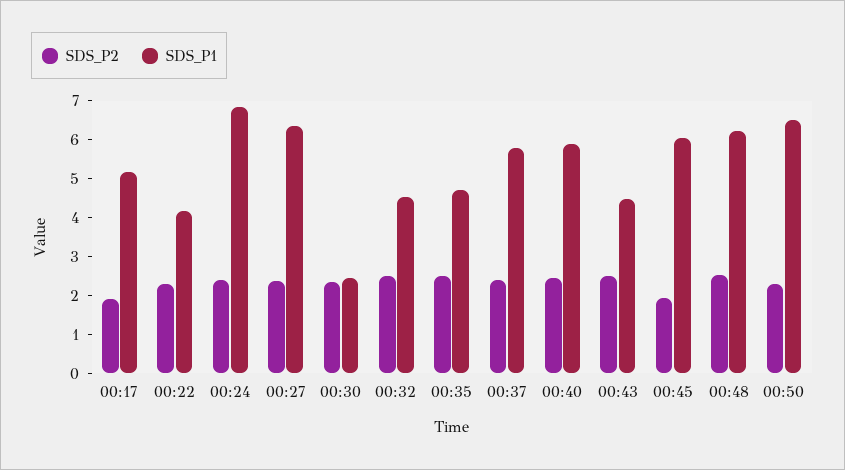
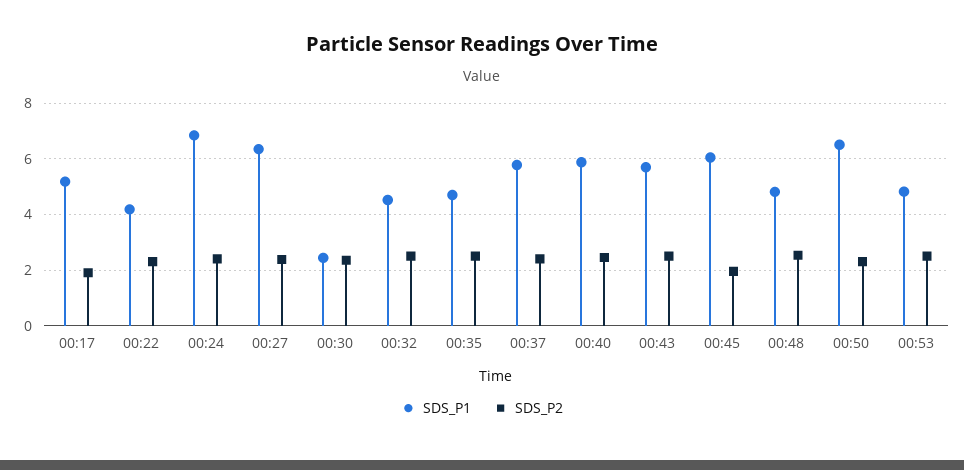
SDS_P1, 00:43: 4.5 -> 5.75
SDS_P1, 00:48: 6.25 -> 4.75
SDS_P1, 00:53: none -> 4.75
SDS_P2, 00:53: none -> 2.5

